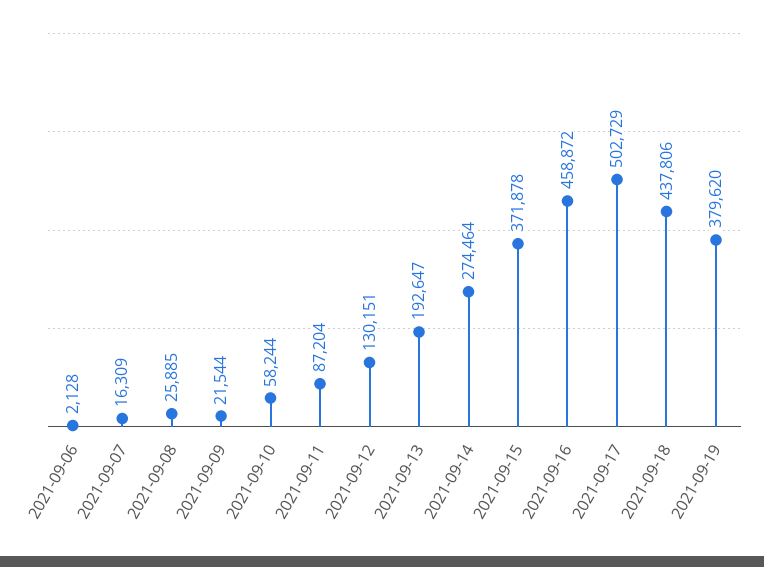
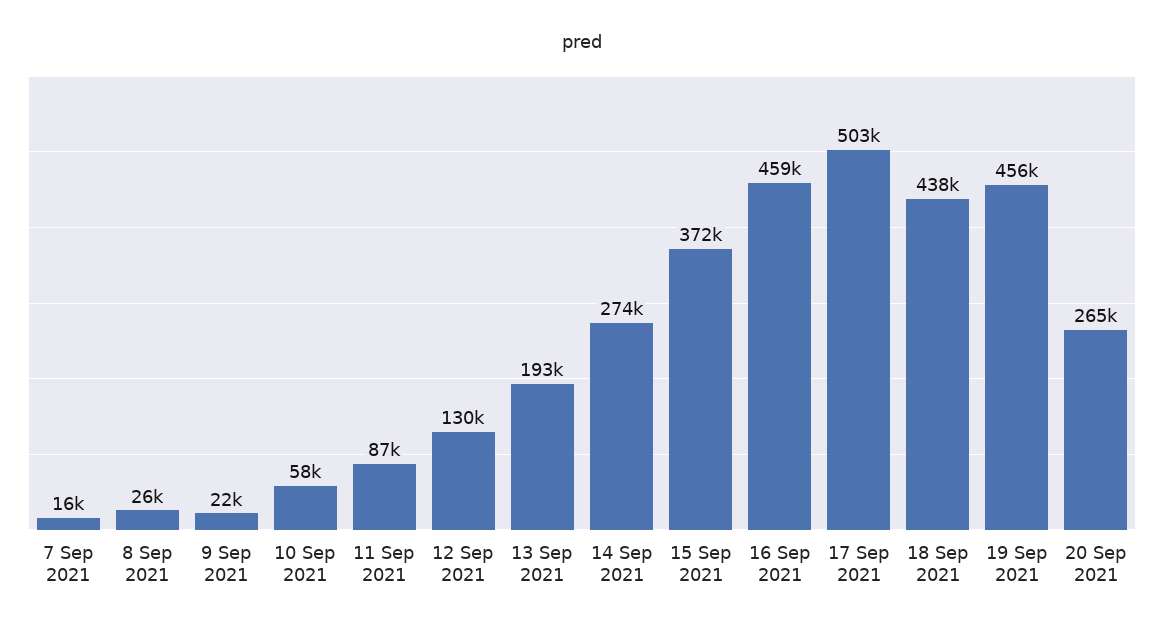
2021-09-06: 2128 -> none
2021-09-19: 379620 -> 456000
20 Sep 2021: none -> 265000

